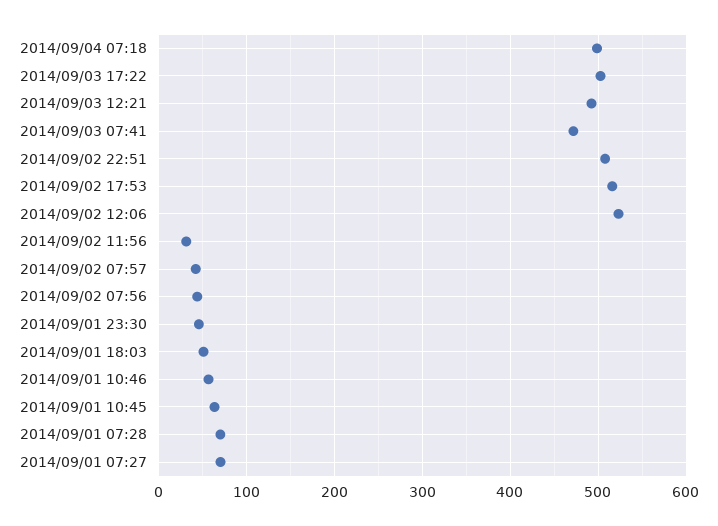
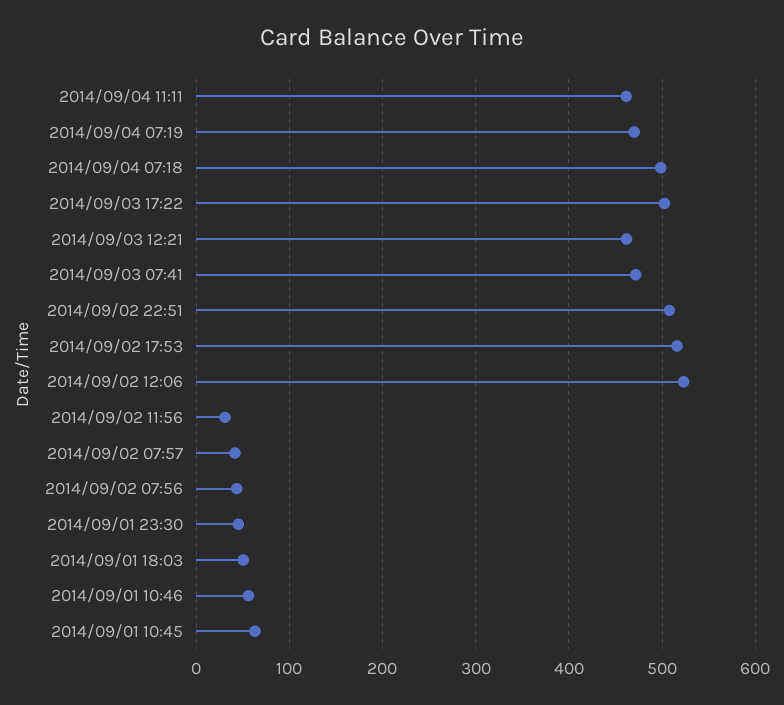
2014/09/03 12:21: 490 -> 460
2014/09/01 07:28: 70 -> none
2014/09/01 07:27: 70 -> none
2014/09/04 11:11: none -> 460
2014/09/04 07:19: none -> 470

